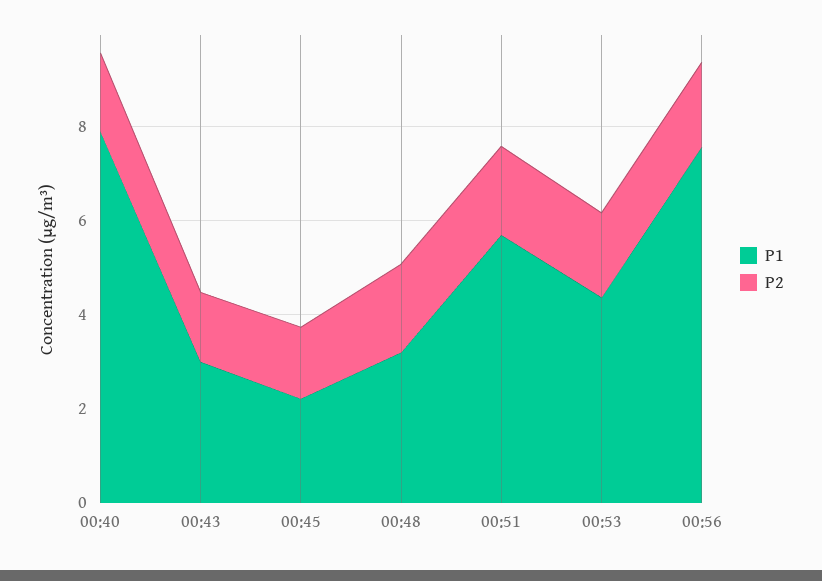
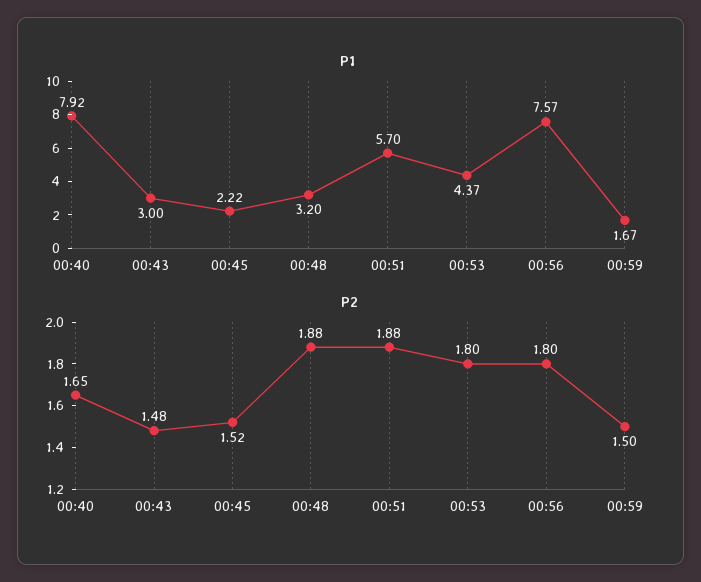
P1, 00:59: none -> 1.67
P2, 00:59: none -> 1.5

